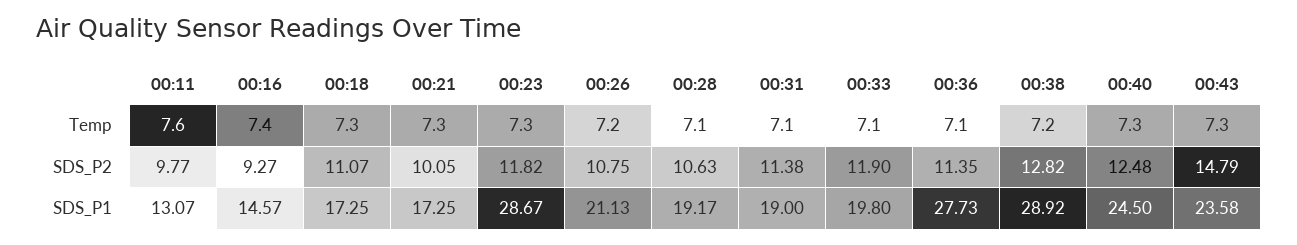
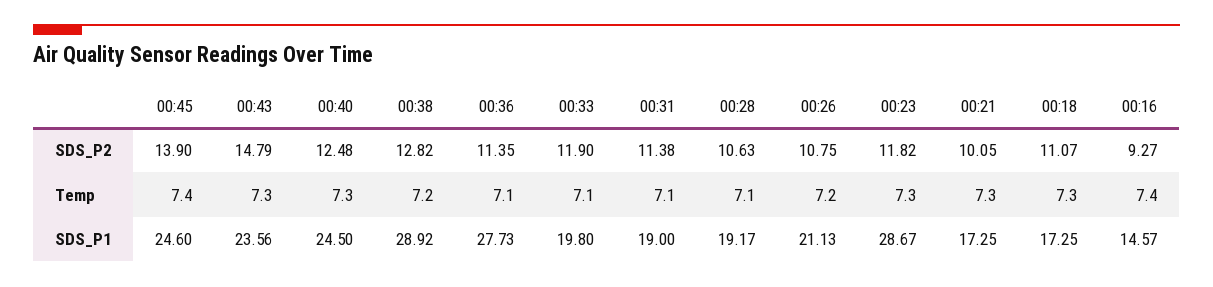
00:11, Temp: 7.6 -> none
00:11, SDS_P2: 9.77 -> none
00:11, SDS_P1: 13.07 -> none
00:43, SDS_P1: 23.58 -> 23.56
00:45, SDS_P2: none -> 13.9
00:45, Temp: none -> 7.4
00:45, SDS_P1: none -> 24.6

